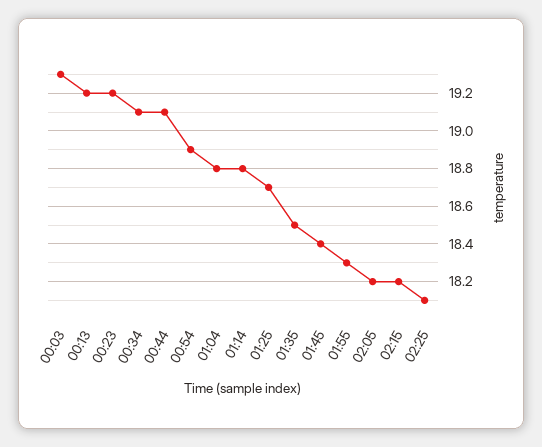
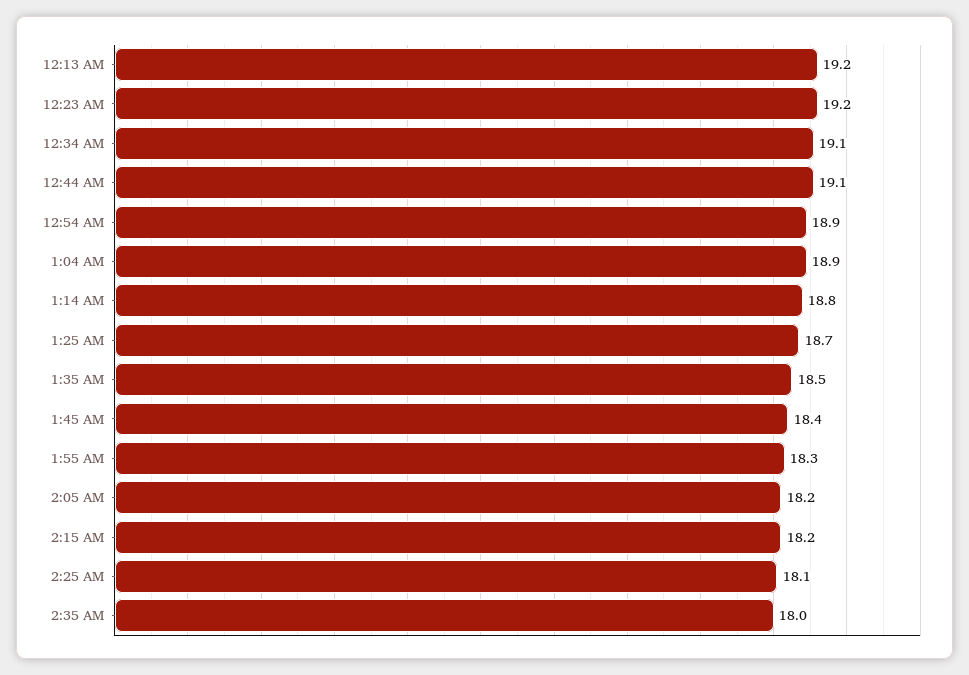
00:03: 19.3 -> none
01:04: 18.8 -> 18.9
2:35 AM: none -> 18

